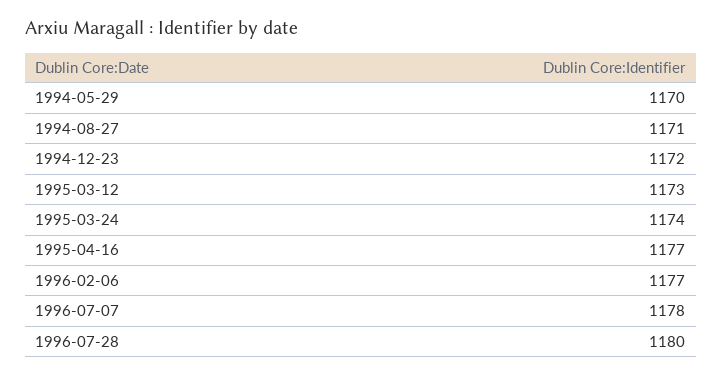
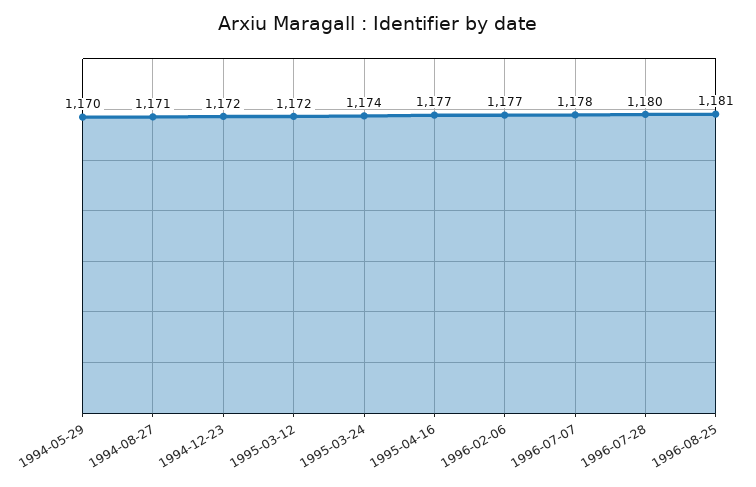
1995-03-12: 1173 -> 1172
1996-08-25: none -> 1181

